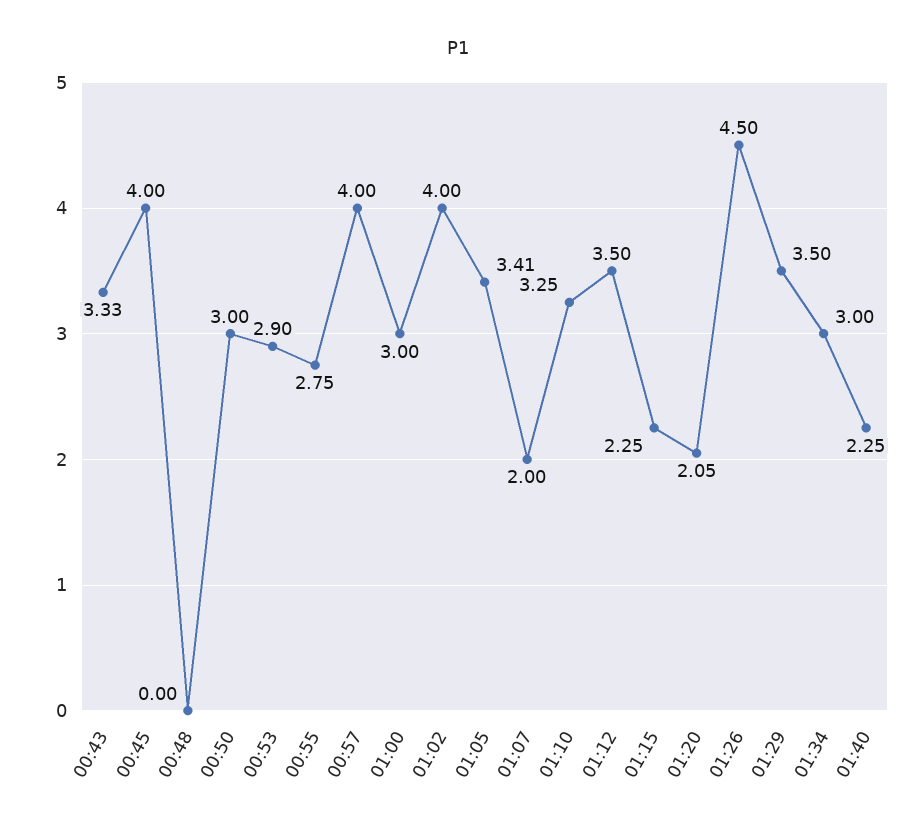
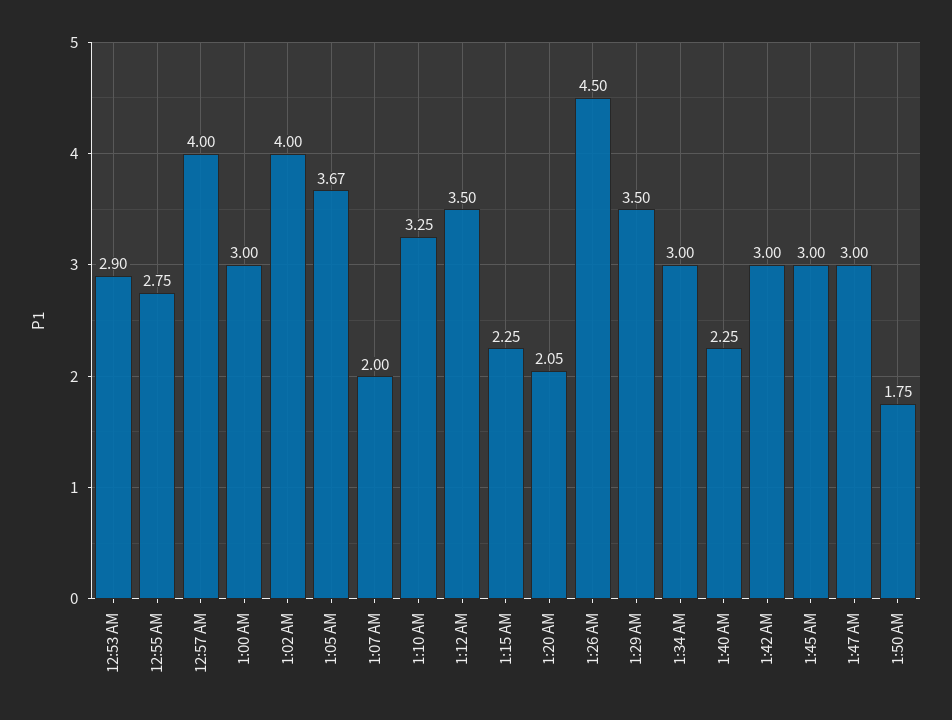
00:43: 3.33 -> none
00:45: 4 -> none
00:48: 0 -> none
00:50: 3 -> none
01:05: 3.41 -> 3.67
1:42 AM: none -> 3
1:45 AM: none -> 3
1:47 AM: none -> 3
1:50 AM: none -> 1.75

